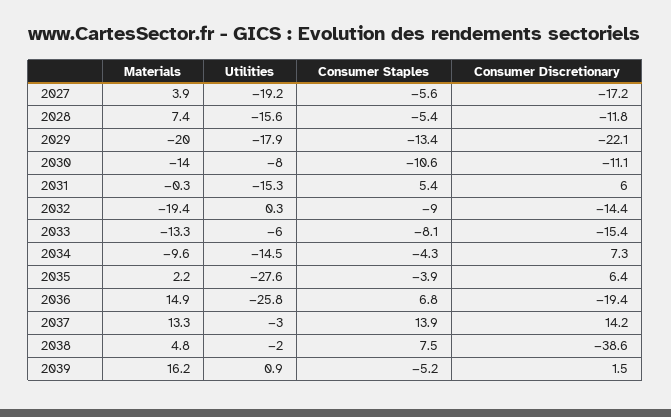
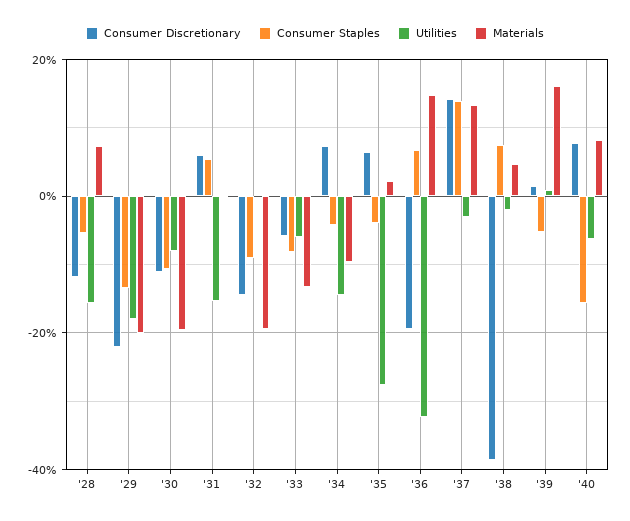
Materials, 2027: 3.9 -> none
Utilities, 2027: -19.2 -> none
Consumer Staples, 2027: -5.6 -> none
Consumer Discretionary, 2027: -17.2 -> none
Materials, 2030: -14 -> -20
Consumer Discretionary, 2033: -15.4 -> -6
Utilities, 2036: -25.8 -> -32
Consumer Discretionary, '40: none -> 8
Consumer Staples, '40: none -> -16
Utilities, '40: none -> -6
Materials, '40: none -> 8

